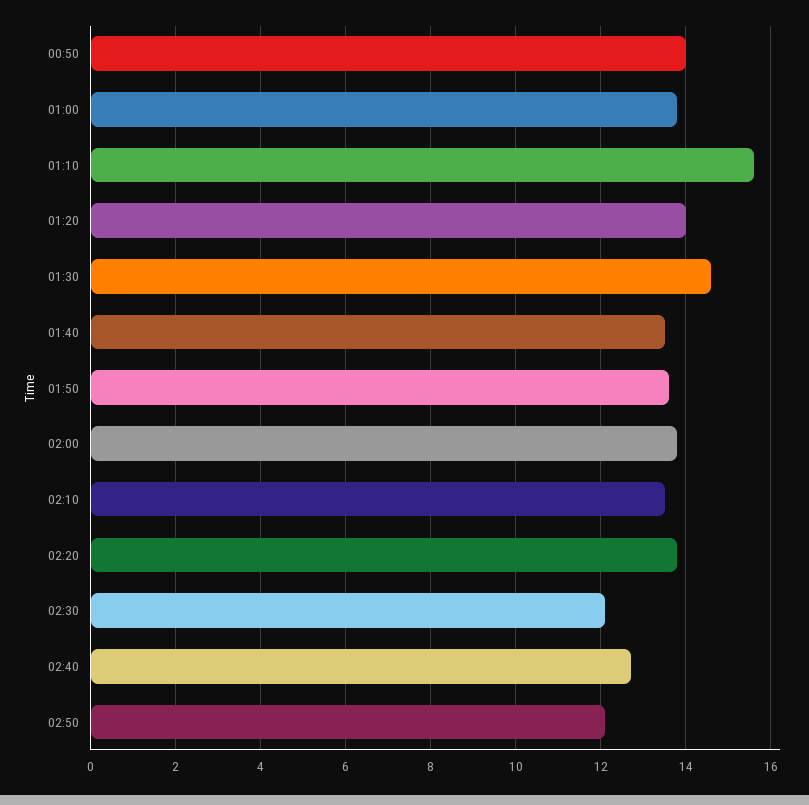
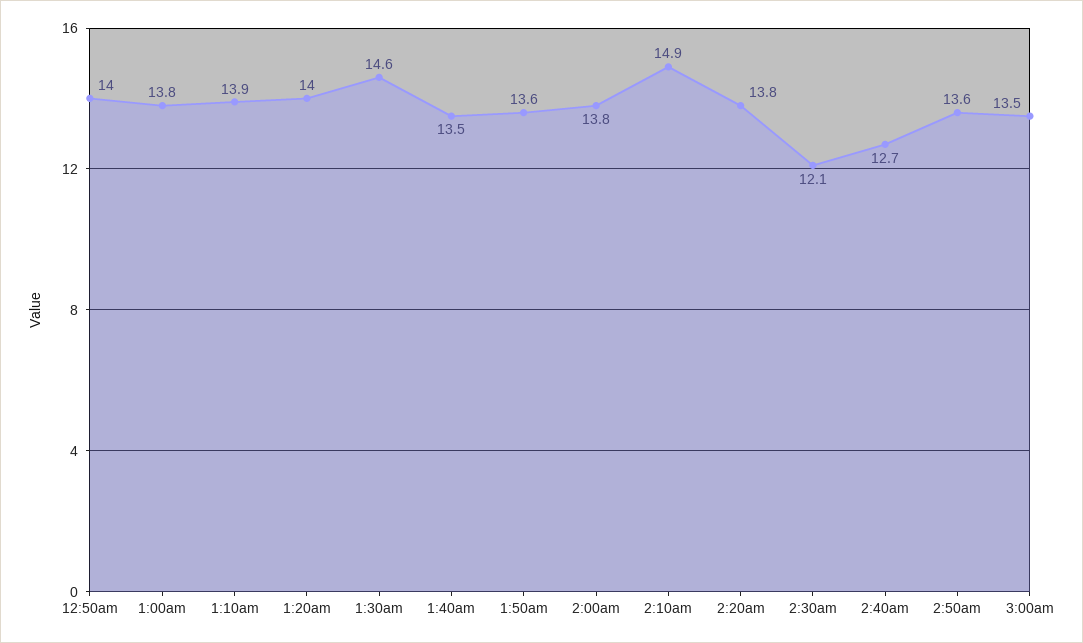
01:10: 15.5 -> 13.9
02:10: 13.5 -> 14.9
02:50: 12 -> 13.6
3:00am: none -> 13.5

